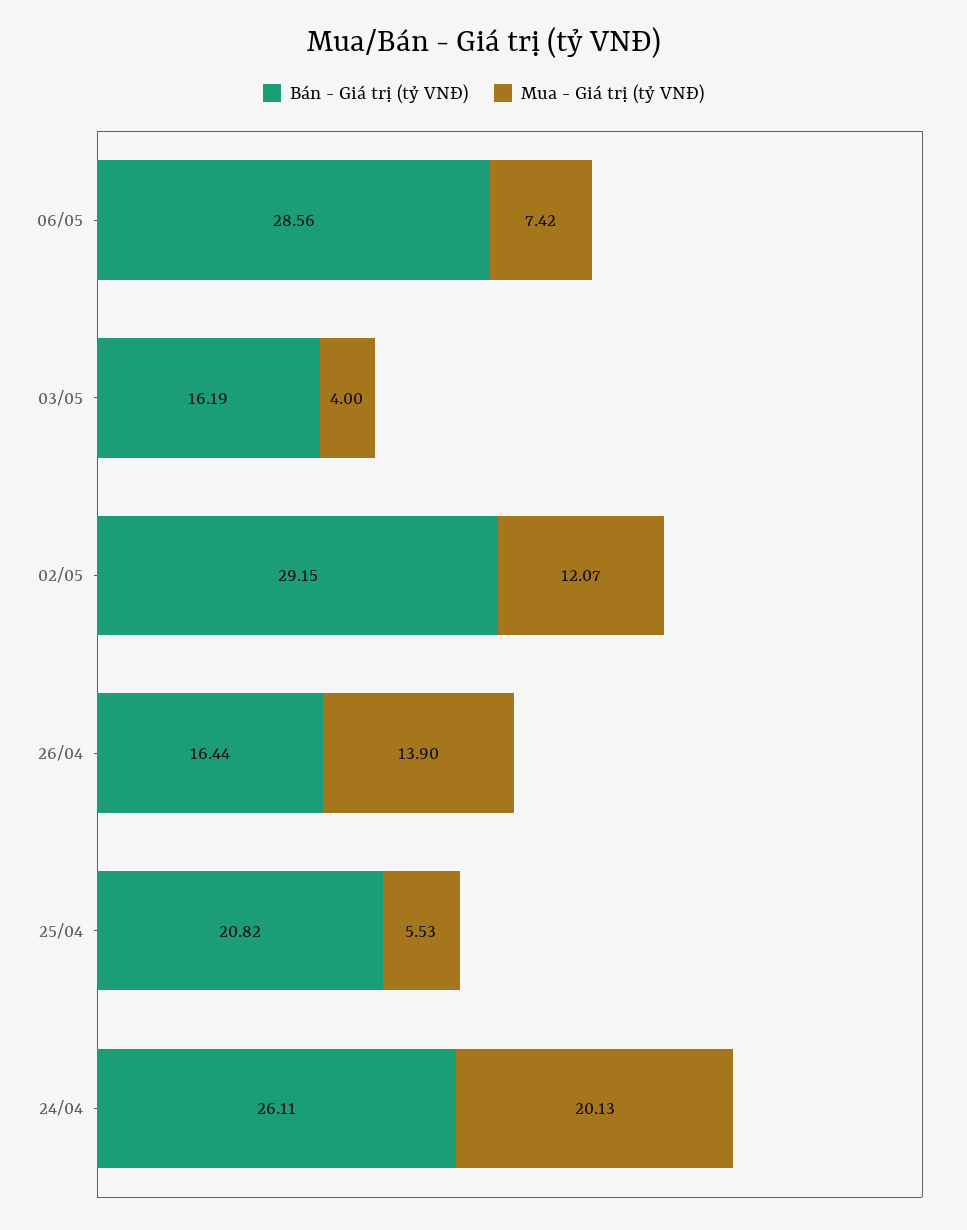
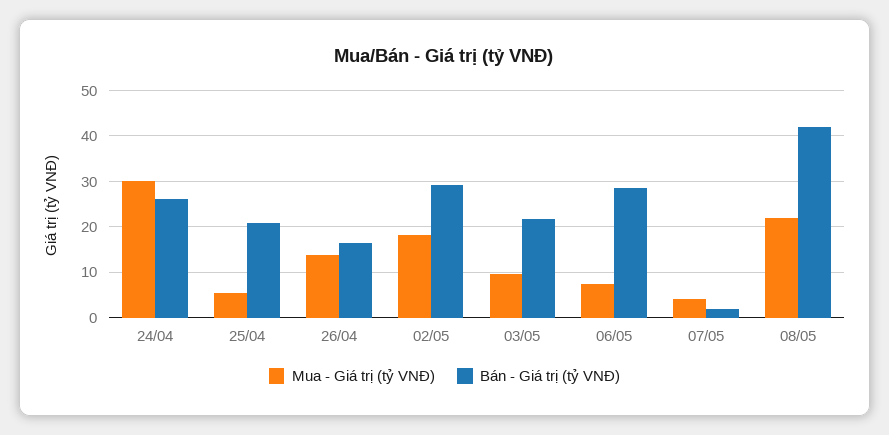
Bán - Giá trị (tỷ VNĐ), 03/05: 16.19 -> 22
Mua - Giá trị (tỷ VNĐ), 03/05: 4 -> 10
Mua - Giá trị (tỷ VNĐ), 02/05: 12.07 -> 18
Mua - Giá trị (tỷ VNĐ), 24/04: 20.13 -> 30
Mua - Giá trị (tỷ VNĐ), 07/05: none -> 4
Bán - Giá trị (tỷ VNĐ), 07/05: none -> 2
Mua - Giá trị (tỷ VNĐ), 08/05: none -> 22
Bán - Giá trị (tỷ VNĐ), 08/05: none -> 42

